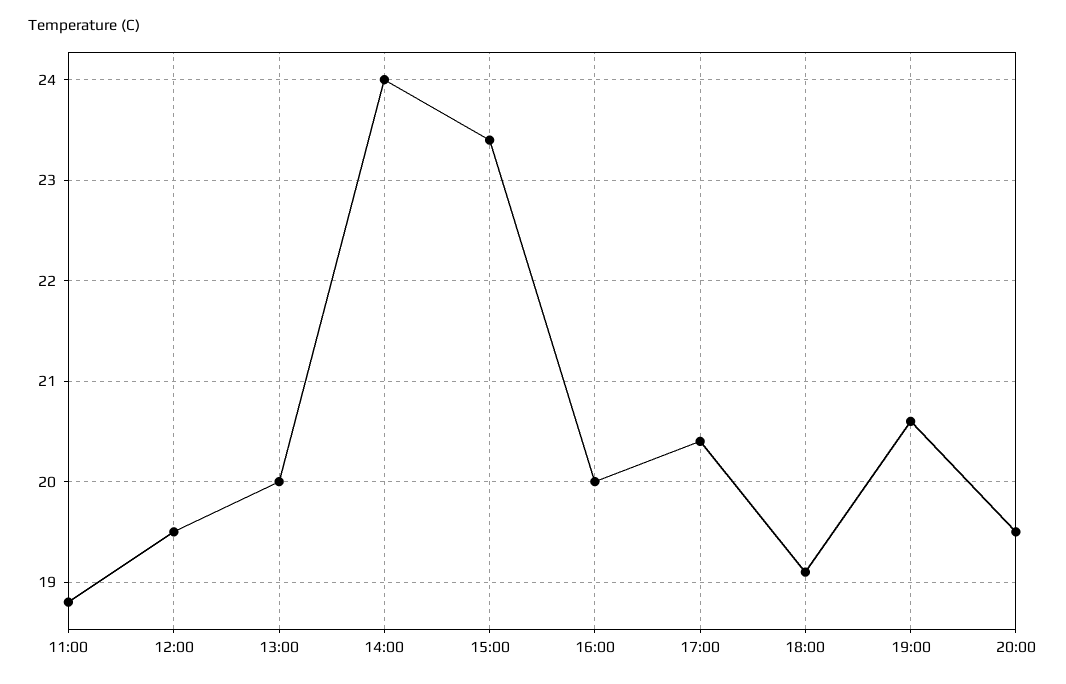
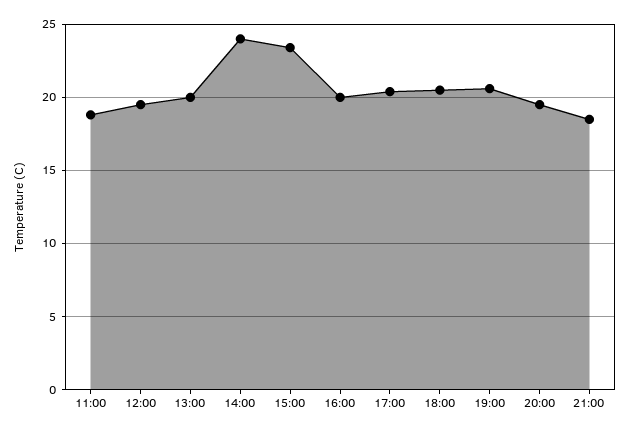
18:00: 19.1 -> 20.5
21:00: none -> 18.5

